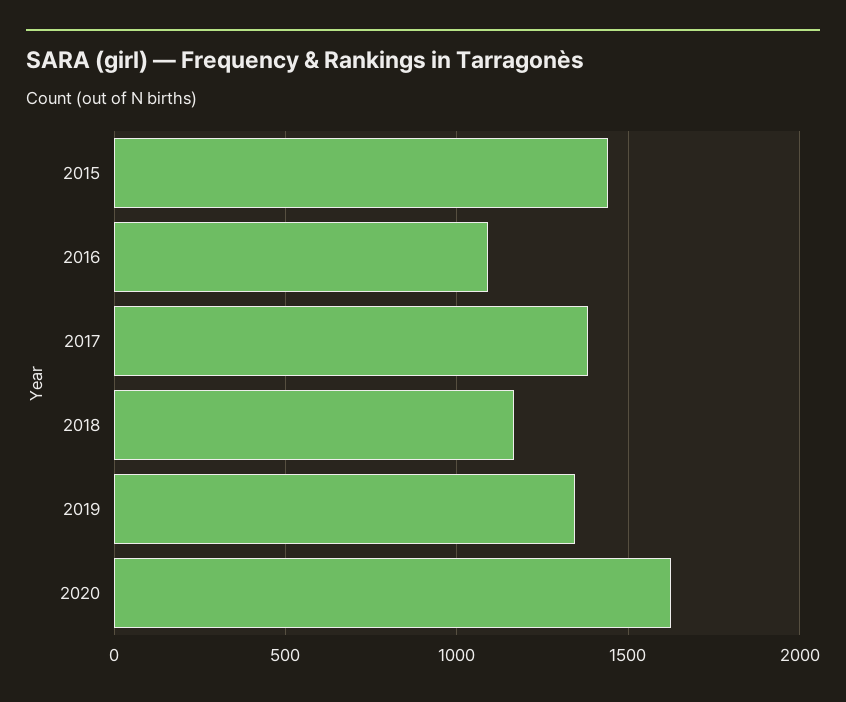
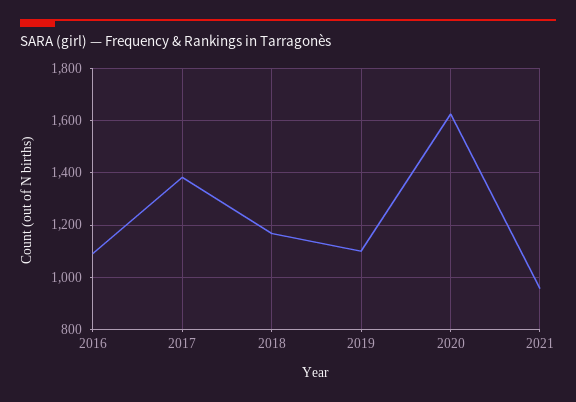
2015: 1450 -> none
2019: 1350 -> 1100
2021: none -> 950

